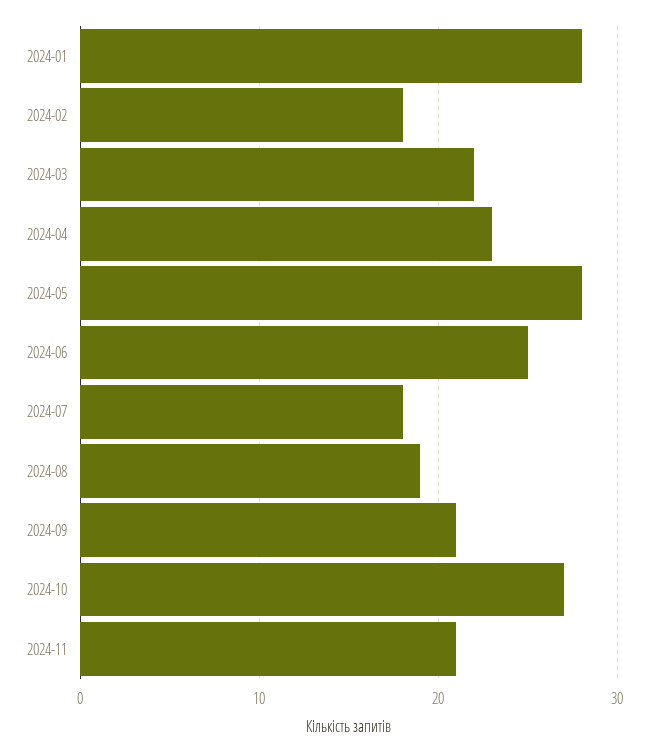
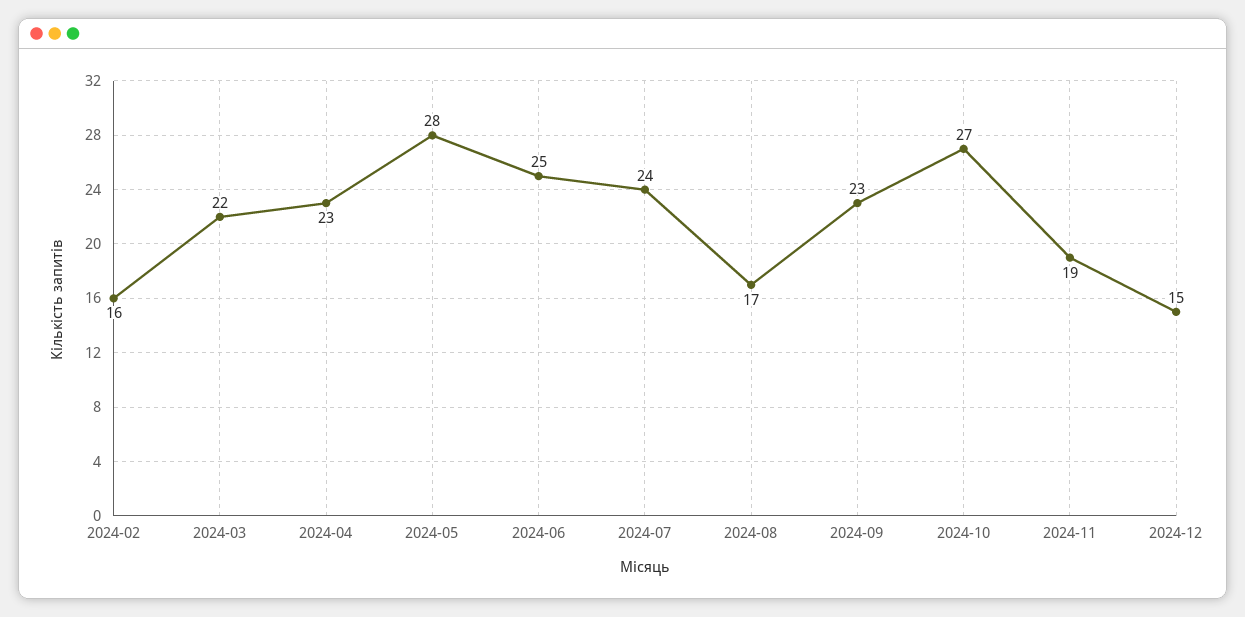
2024-01: 28 -> none
2024-02: 18 -> 16
2024-07: 18 -> 24
2024-08: 19 -> 17
2024-09: 21 -> 23
2024-11: 21 -> 19
2024-12: none -> 15

